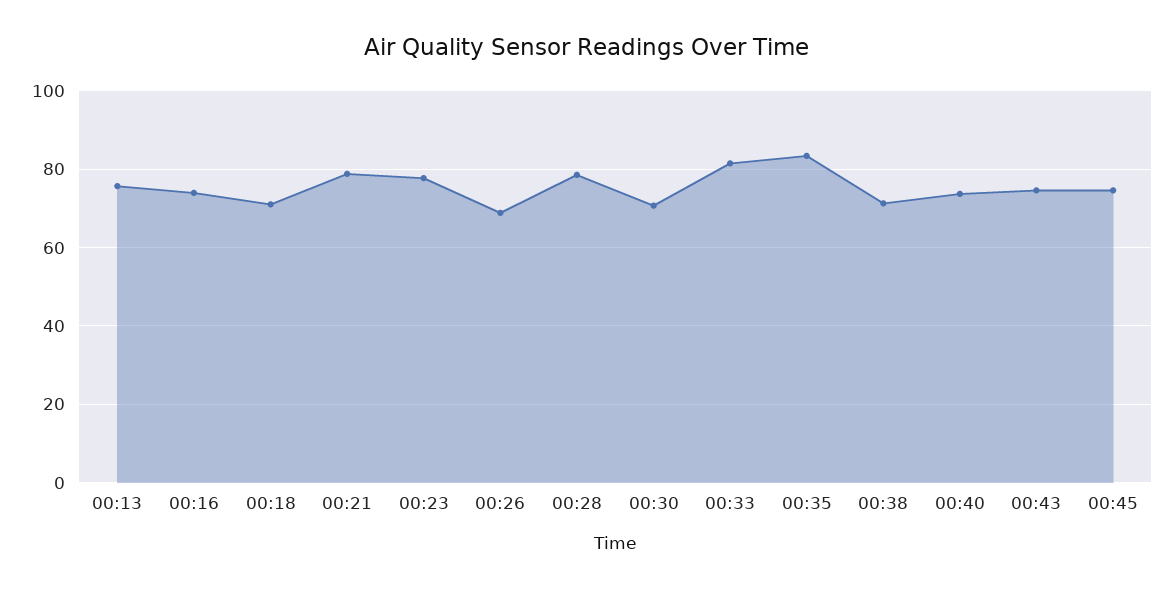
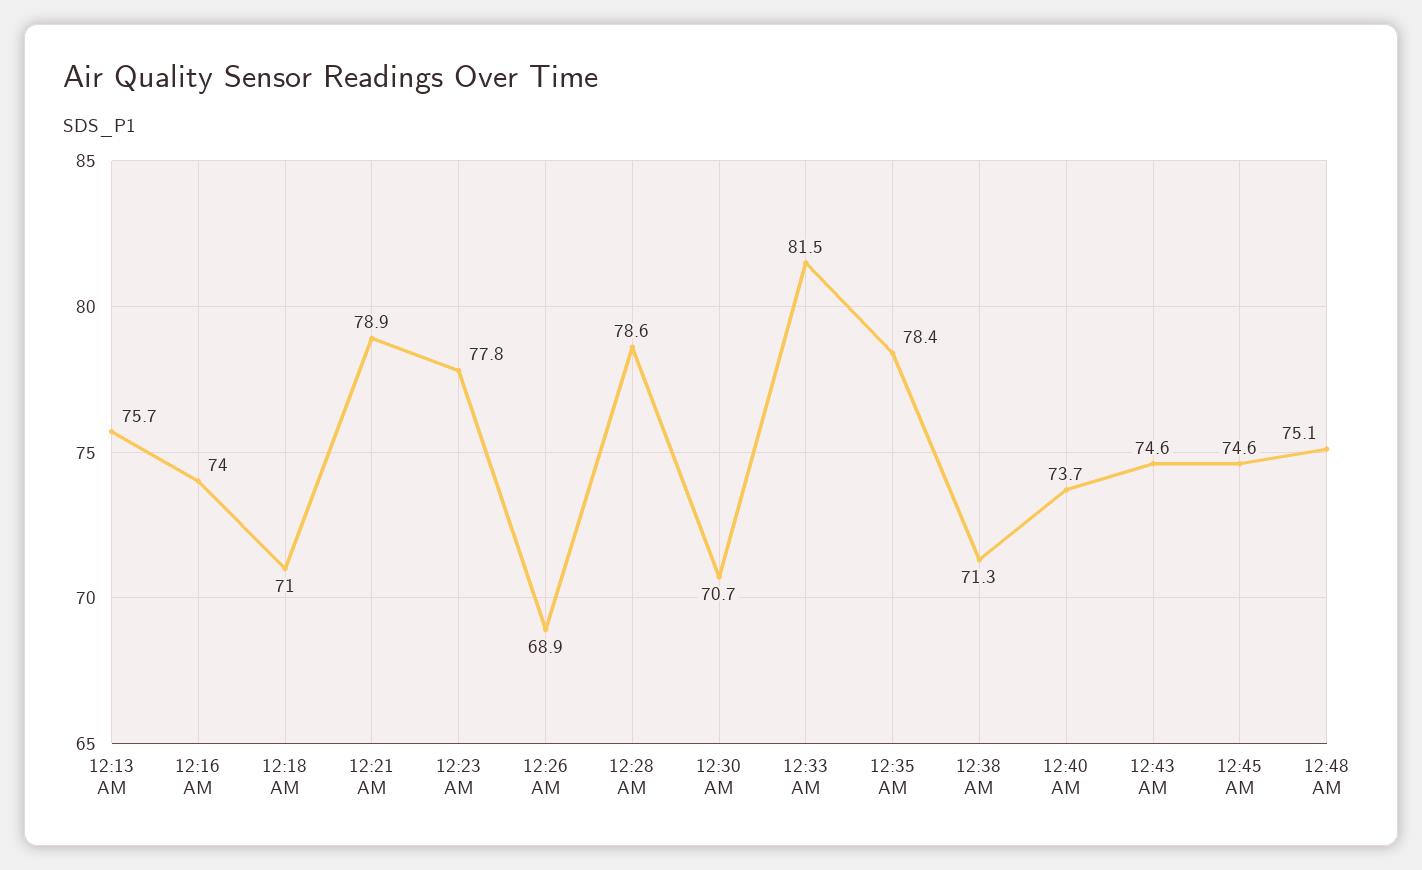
00:35: 84 -> 78.4
12:48 AM: none -> 75.1

